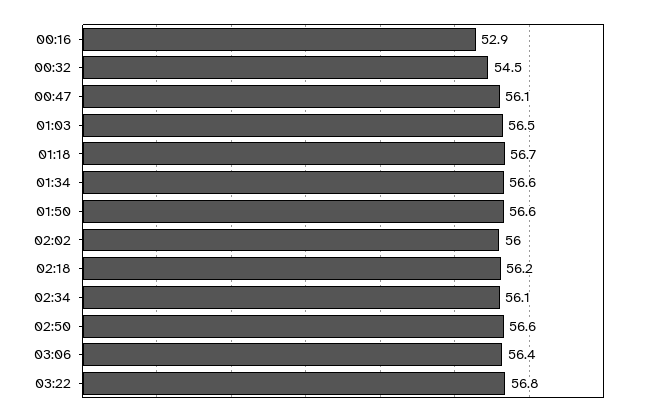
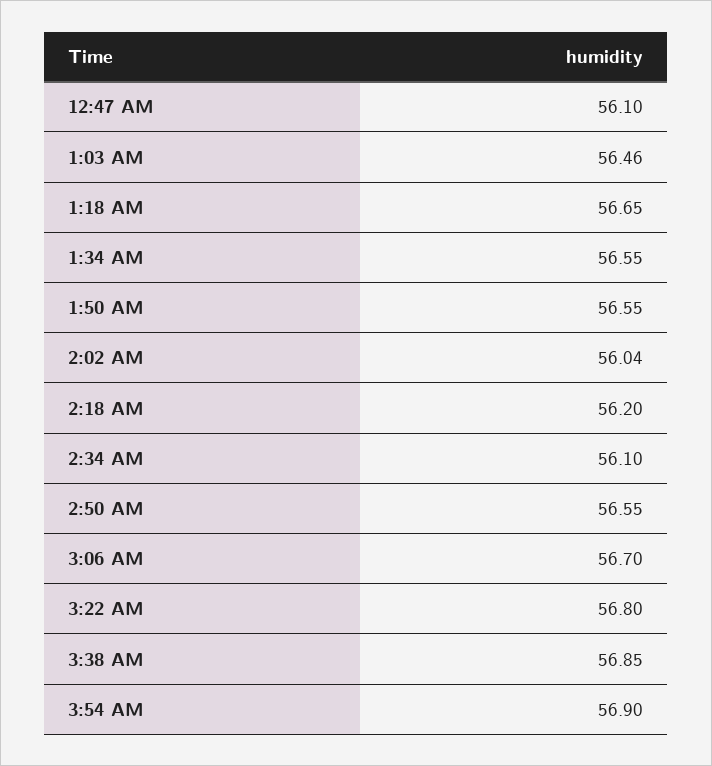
00:16: 52.9 -> none
00:32: 54.5 -> none
03:06: 56.4 -> 56.7
3:38 AM: none -> 56.85
3:54 AM: none -> 56.9

